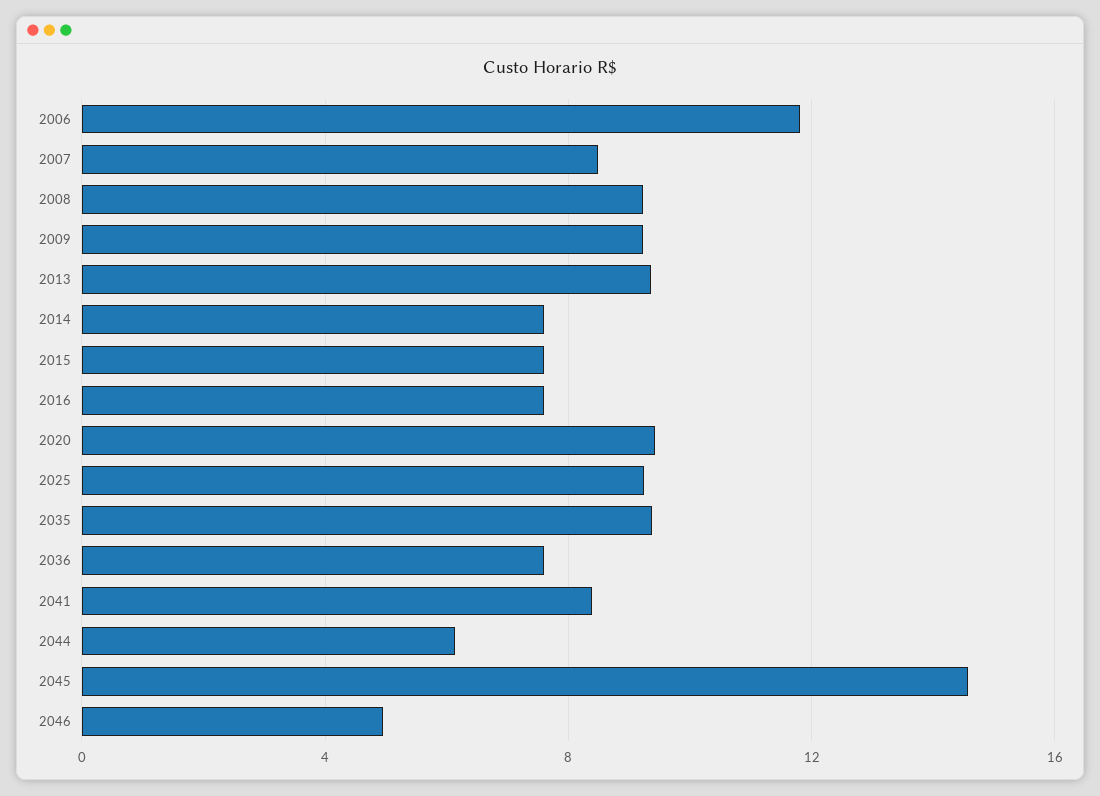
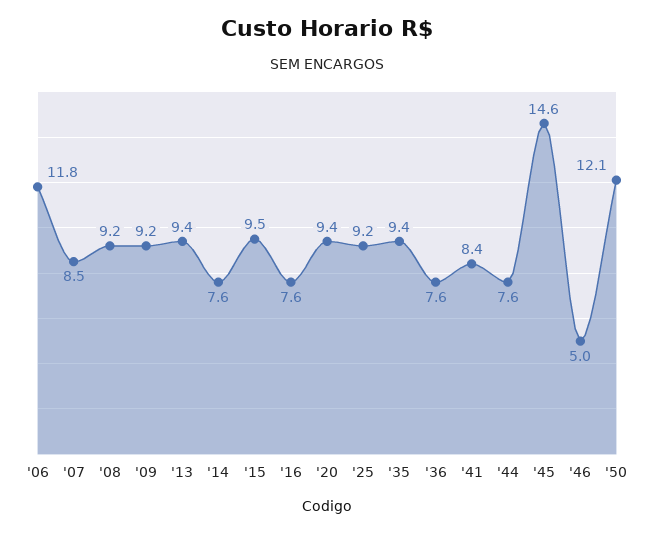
2015: 7.5 -> 9.5
2044: 6 -> 7.6
'50: none -> 12.1

